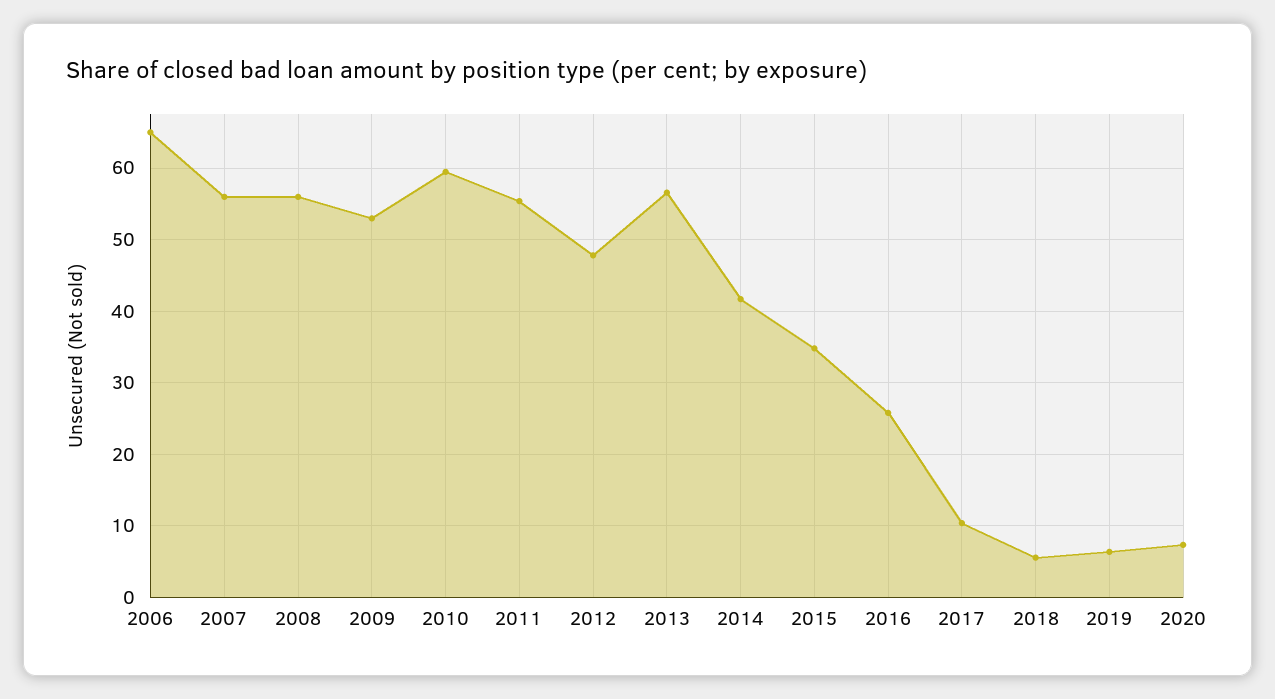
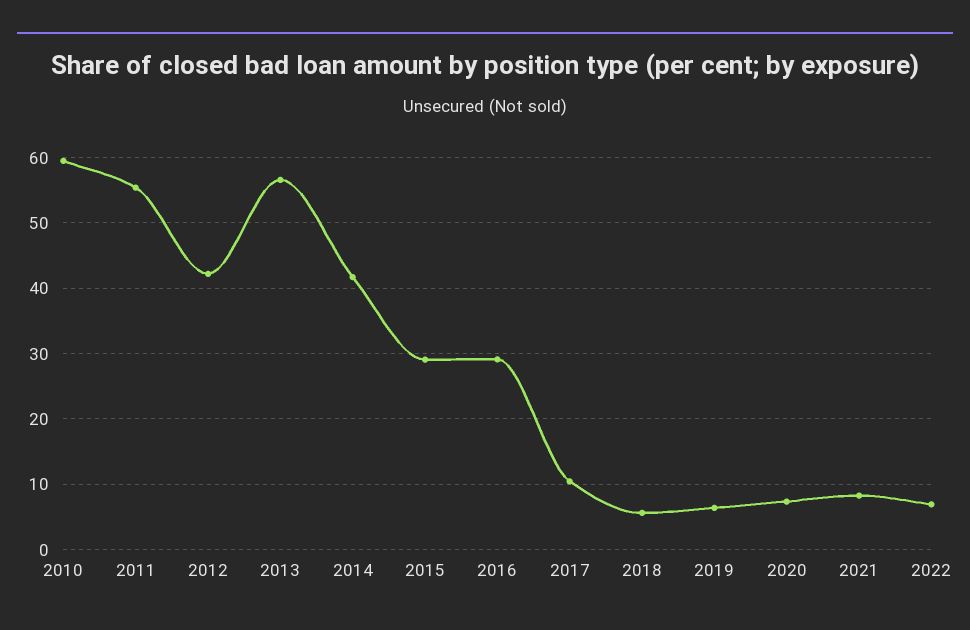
2006: 65 -> none
2007: 56 -> none
2008: 56 -> none
2009: 53 -> none
2012: 48 -> 42
2015: 35 -> 29
2016: 26 -> 29
2021: none -> 8
2022: none -> 7

